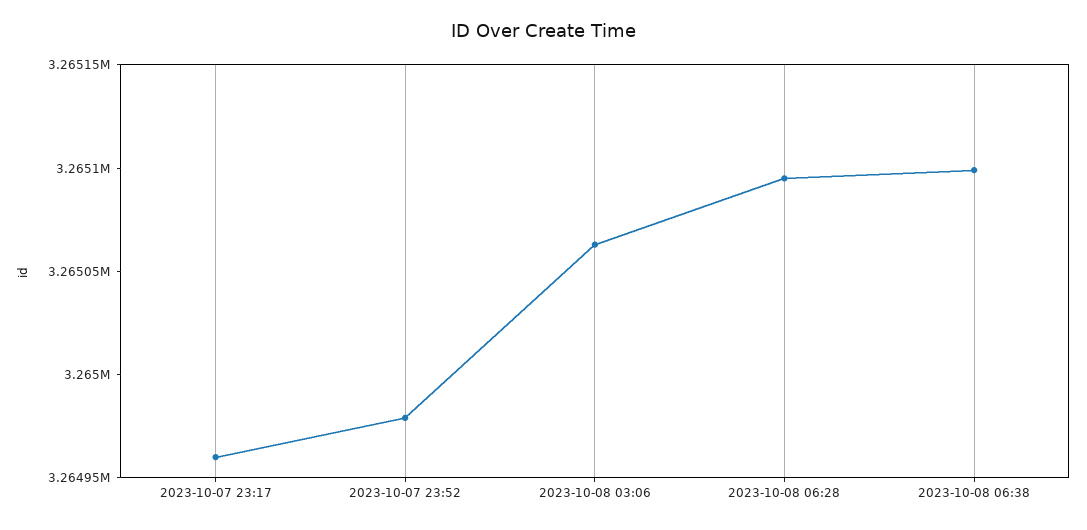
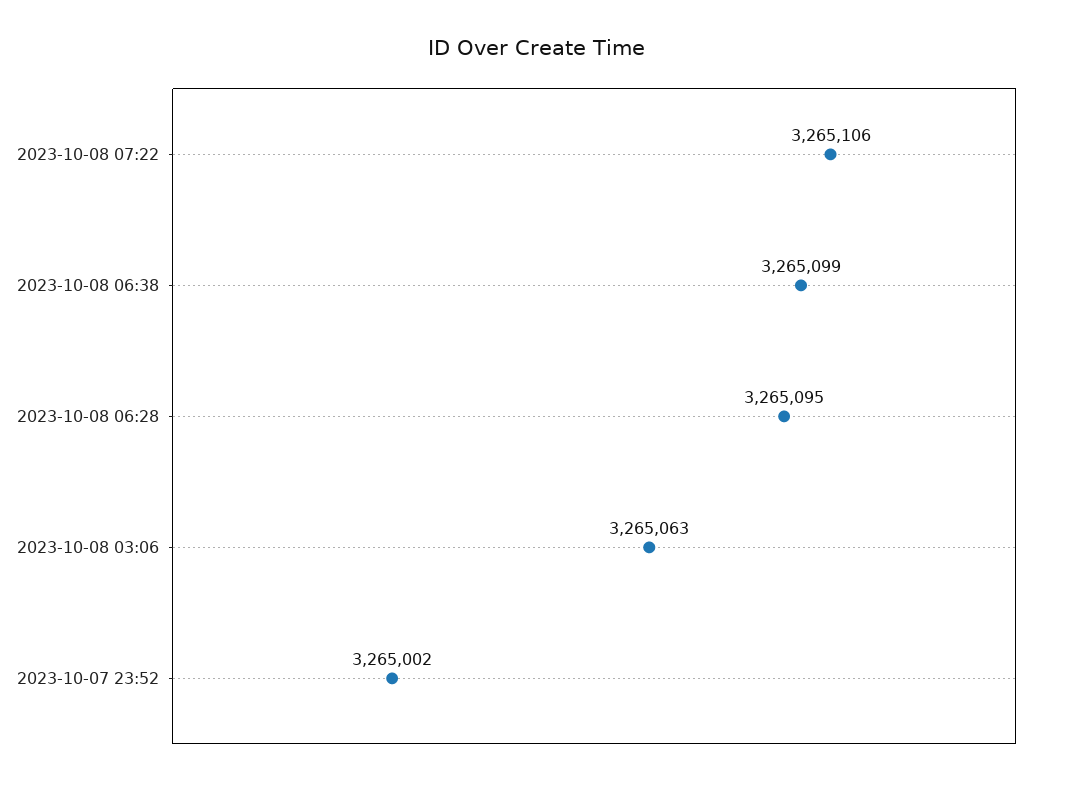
2023-10-07 23:17: 3264960 -> none
2023-10-07 23:52: 3264980 -> 3265002
2023-10-08 07:22: none -> 3265106

